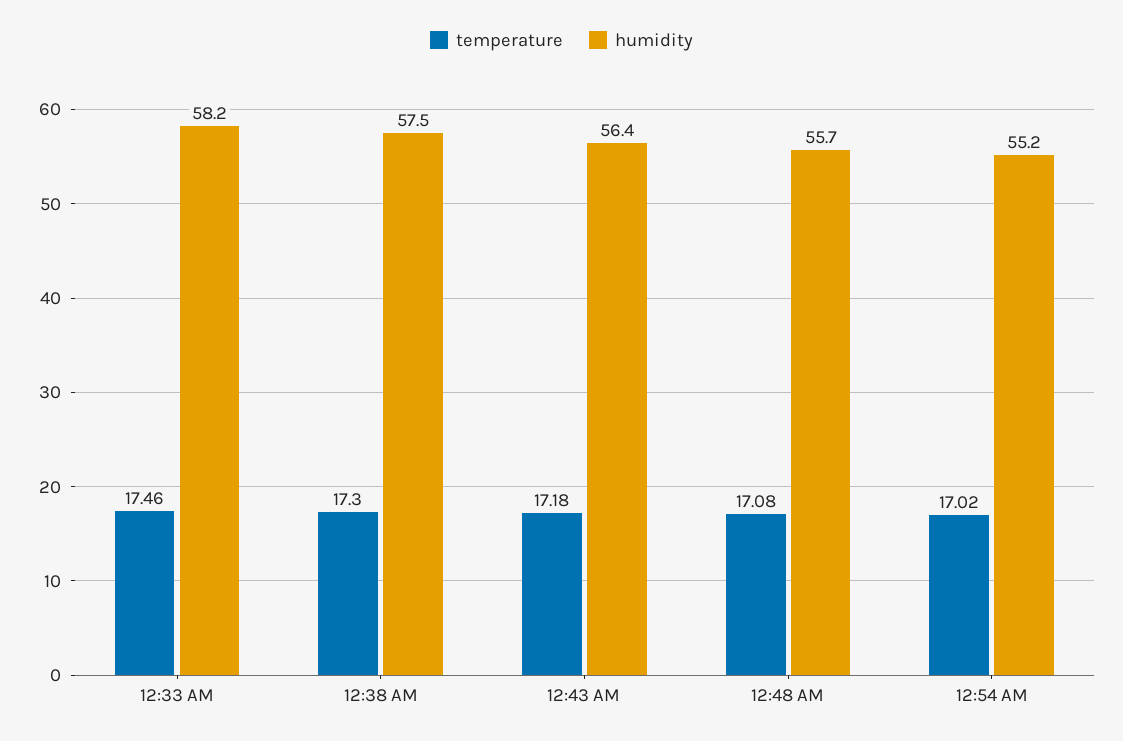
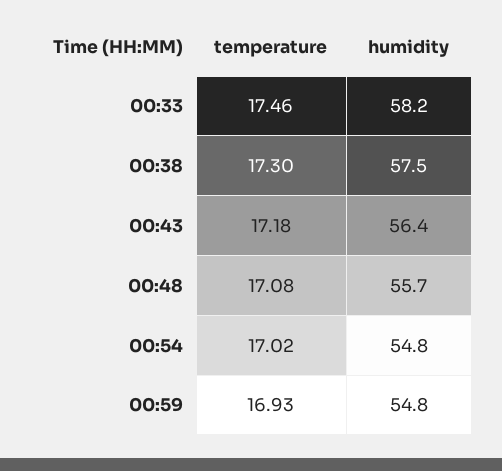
humidity, 12:54 AM: 55.2 -> 54.8
temperature, 00:59: none -> 16.93
humidity, 00:59: none -> 54.8

